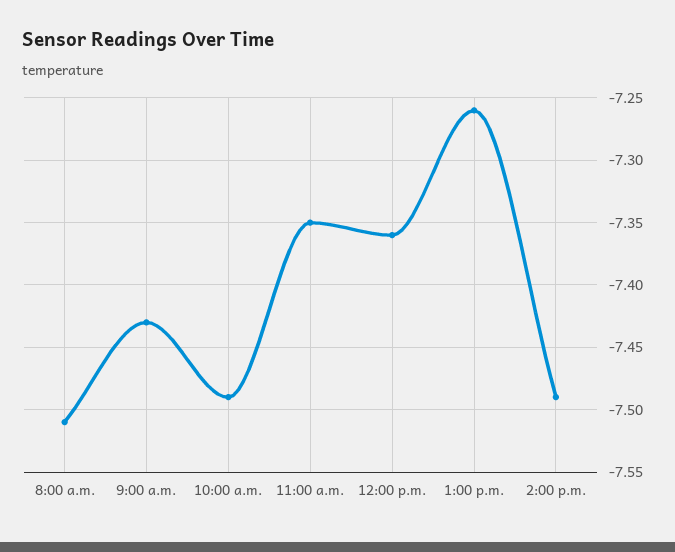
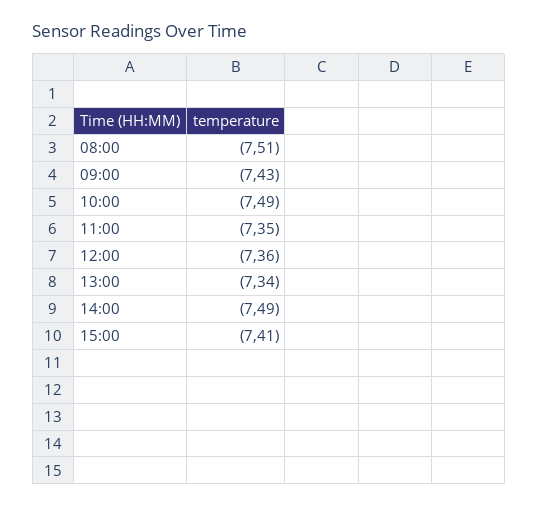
1:00 p.m.: -7.26 -> -7.34
15:00: none -> -7.41

